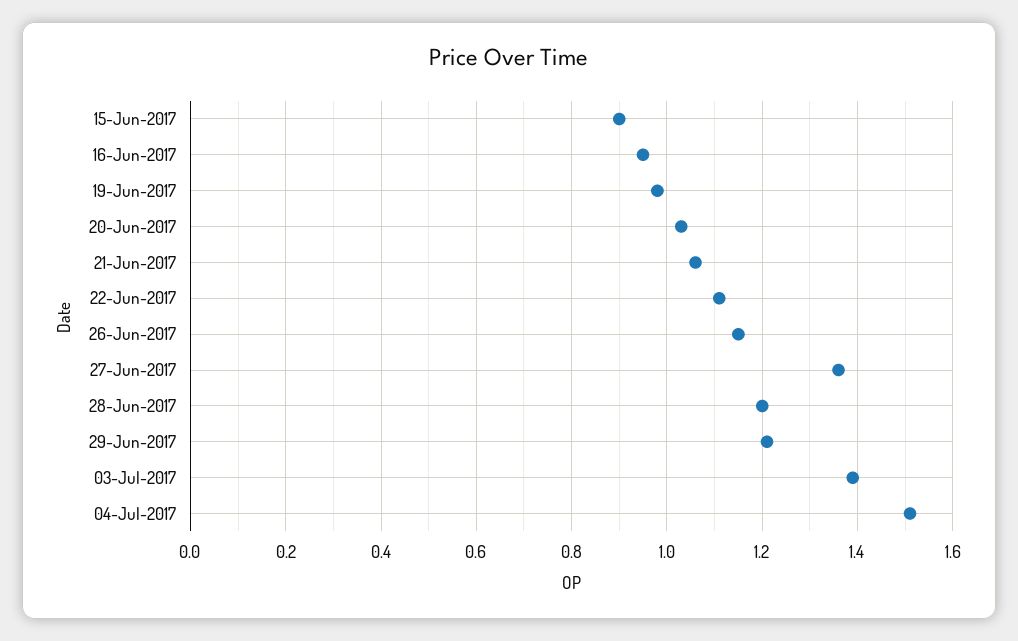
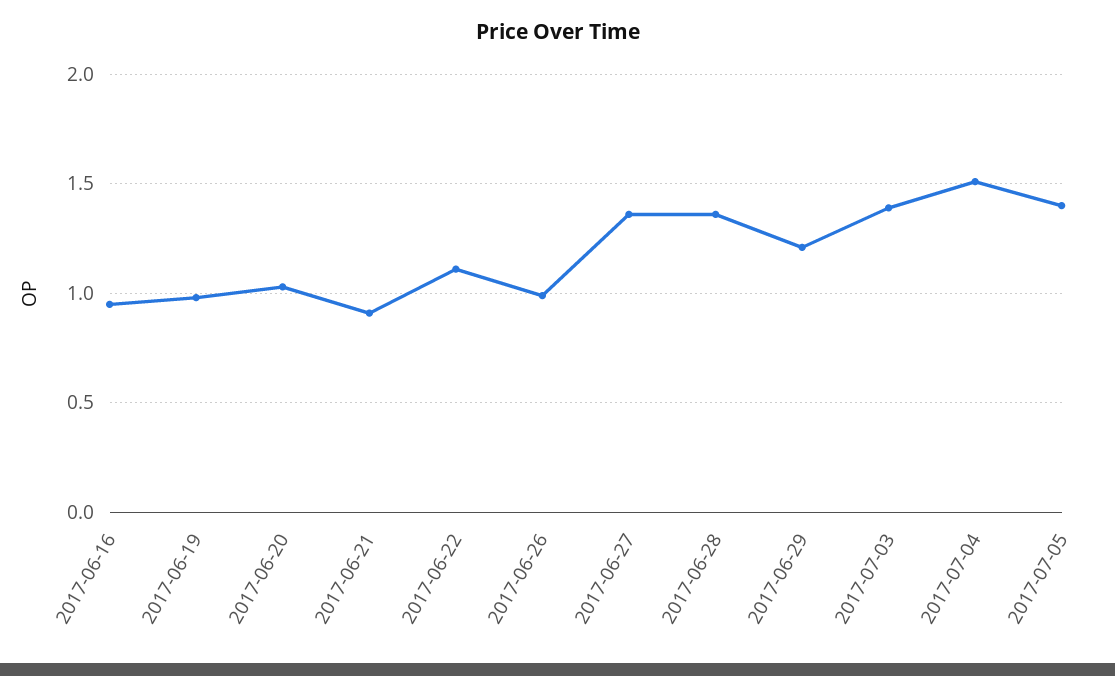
15-Jun-2017: 0.9 -> none
21-Jun-2017: 1.05 -> 0.9
26-Jun-2017: 1.15 -> 1
28-Jun-2017: 1.2 -> 1.35
2017-07-05: none -> 1.4

